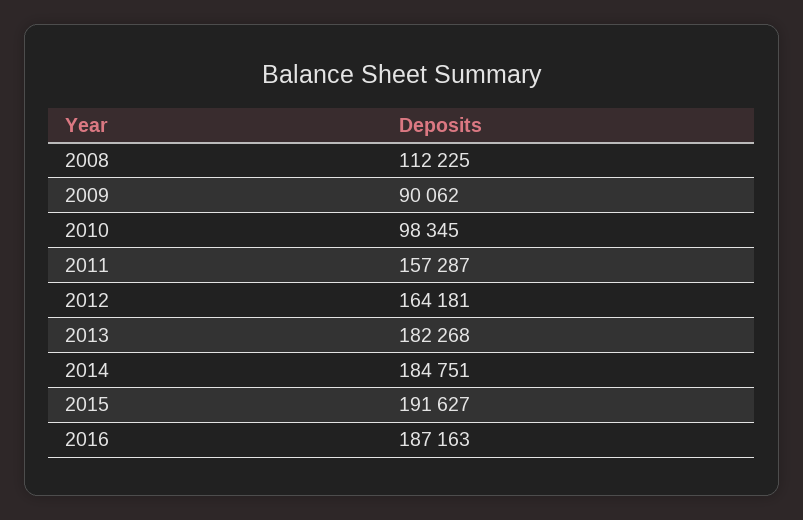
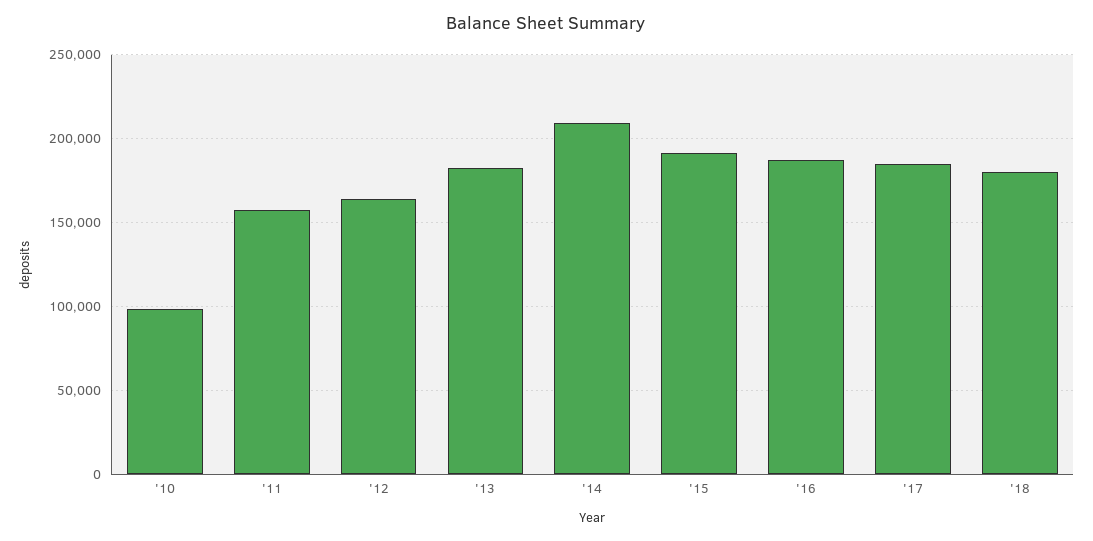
2008: 112225 -> none
2009: 90062 -> none
2014: 184751 -> 210000
'17: none -> 185000
'18: none -> 180000

